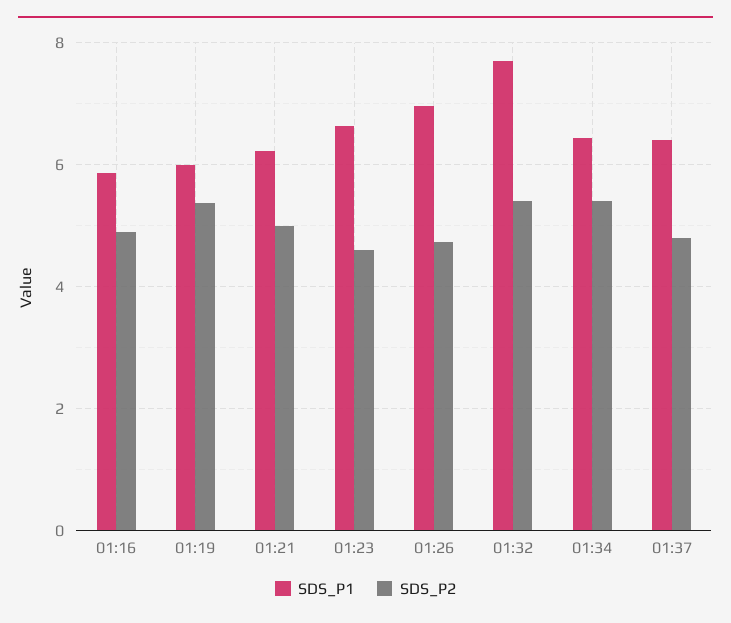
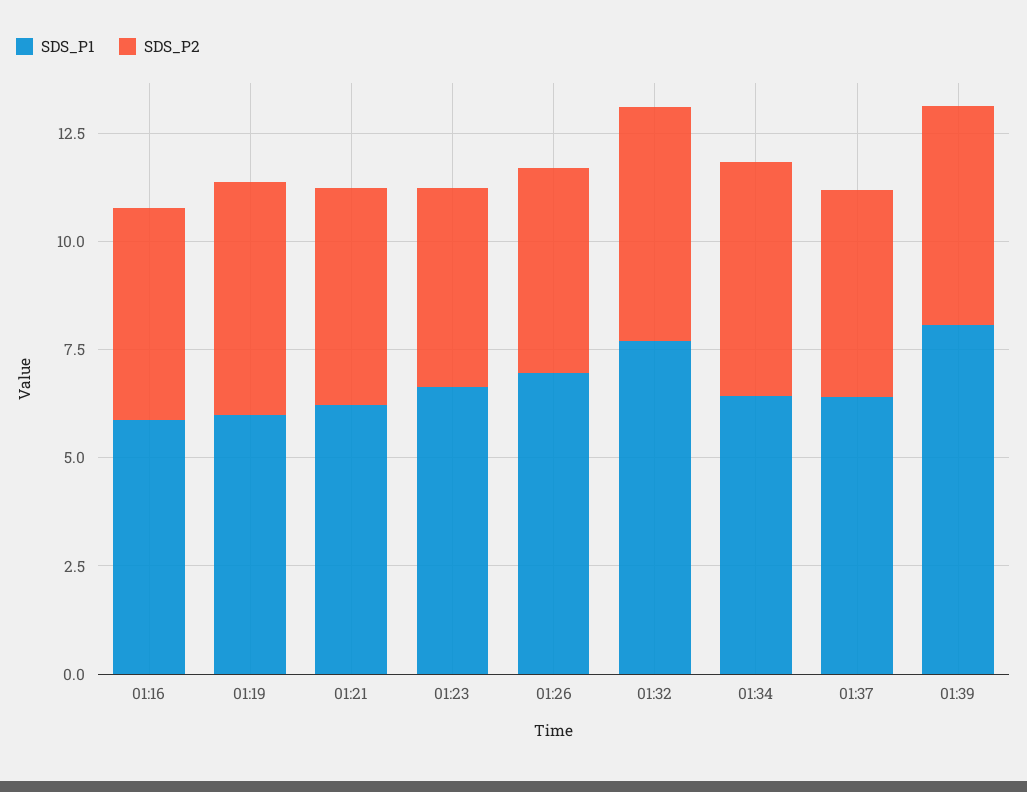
SDS_P1, 01:39: none -> 8
SDS_P2, 01:39: none -> 5

